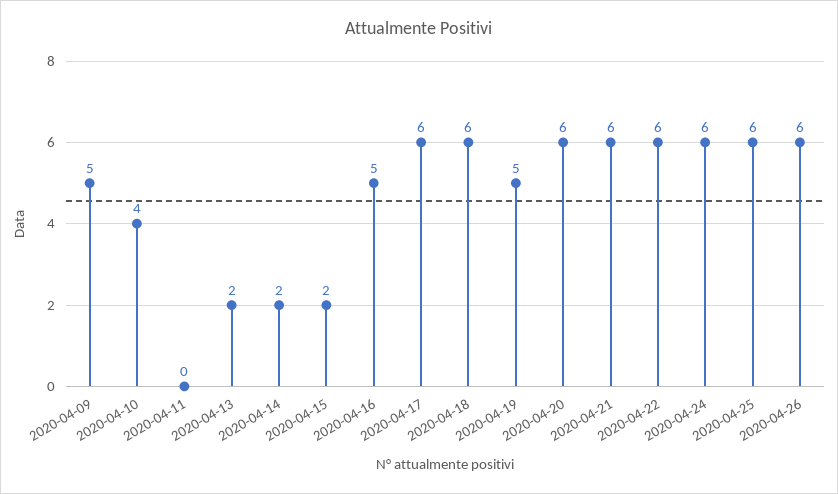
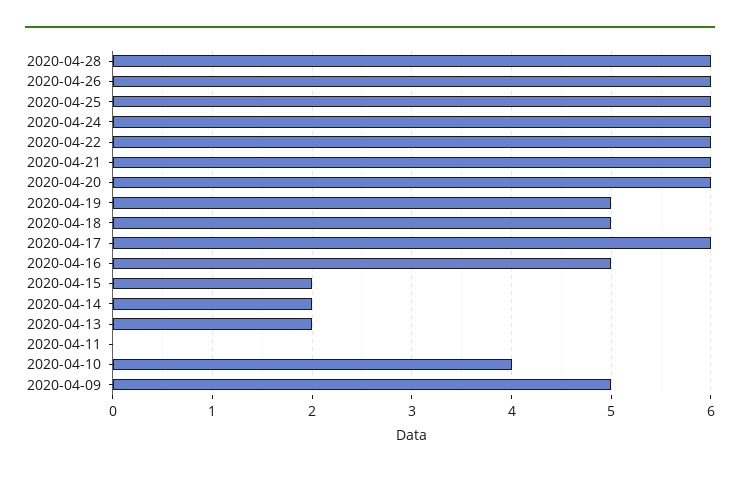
2020-04-18: 6 -> 5
2020-04-28: none -> 6

